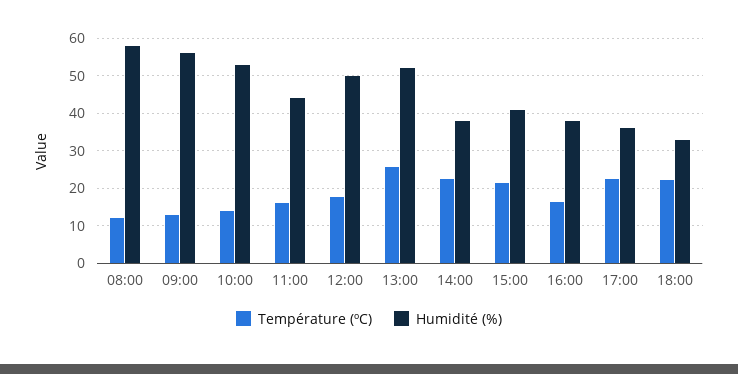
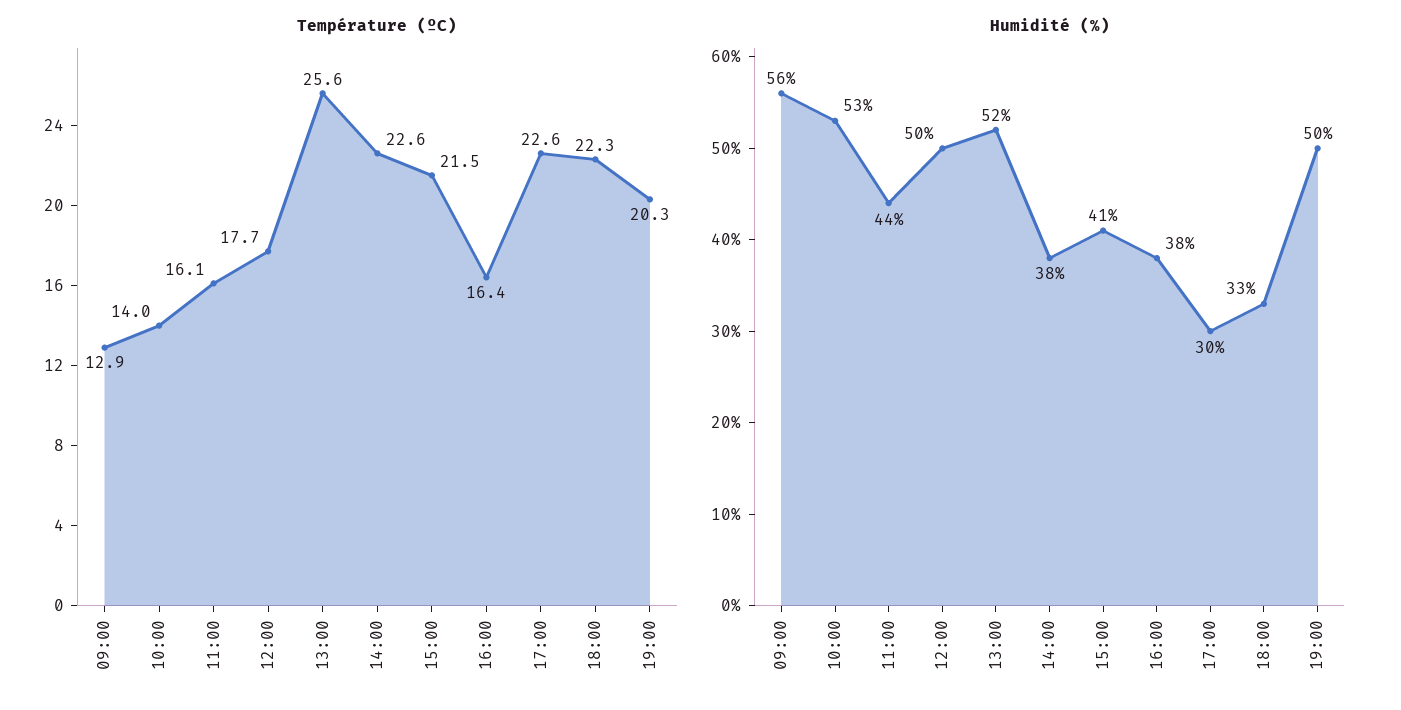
Température (ºC), 08:00: 12 -> none
Humidité (%), 08:00: 58 -> none
Humidité (%), 17:00: 36 -> 30
Température (ºC), 19:00: none -> 20.3
Humidité (%), 19:00: none -> 50

